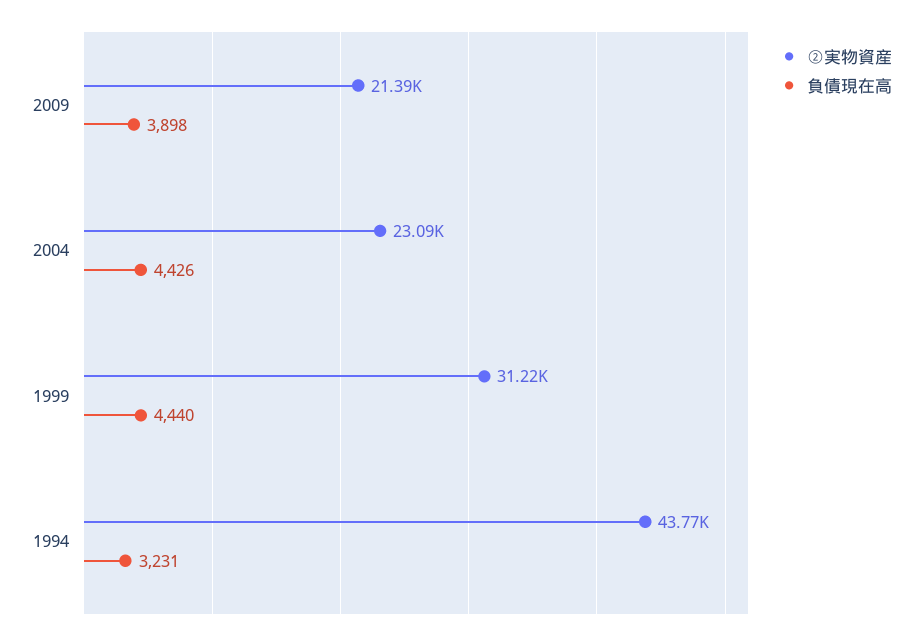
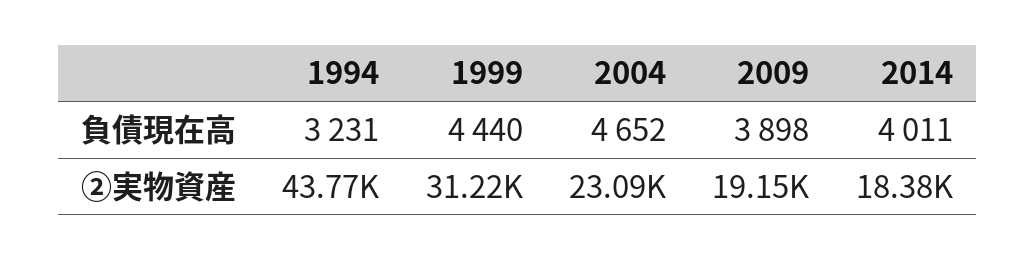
②実物資産, 2009: 21390 -> 19150
負債現在高, 2004: 4426 -> 4652
負債現在高, 2014: none -> 4011
②実物資産, 2014: none -> 18380

